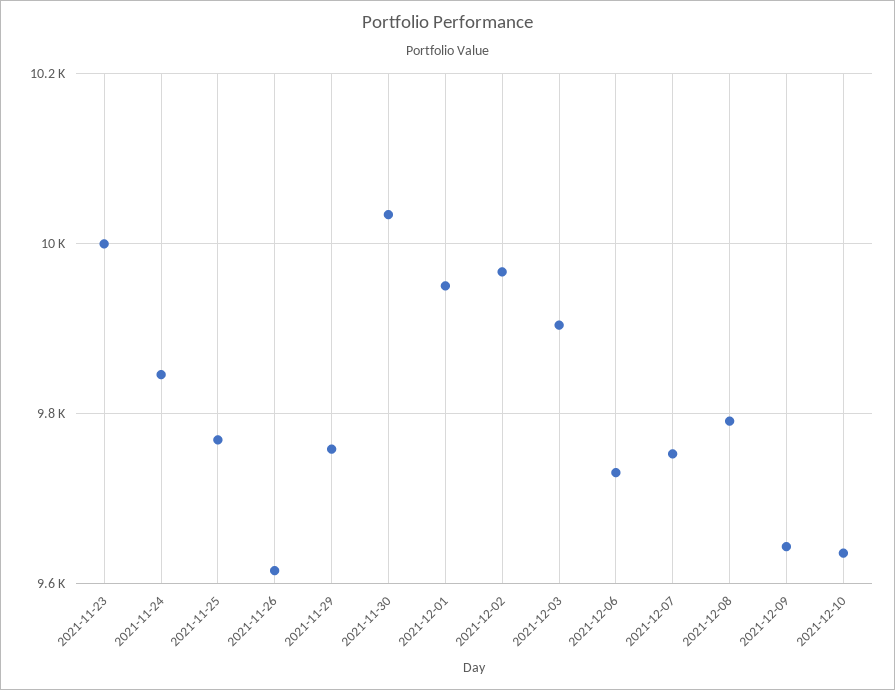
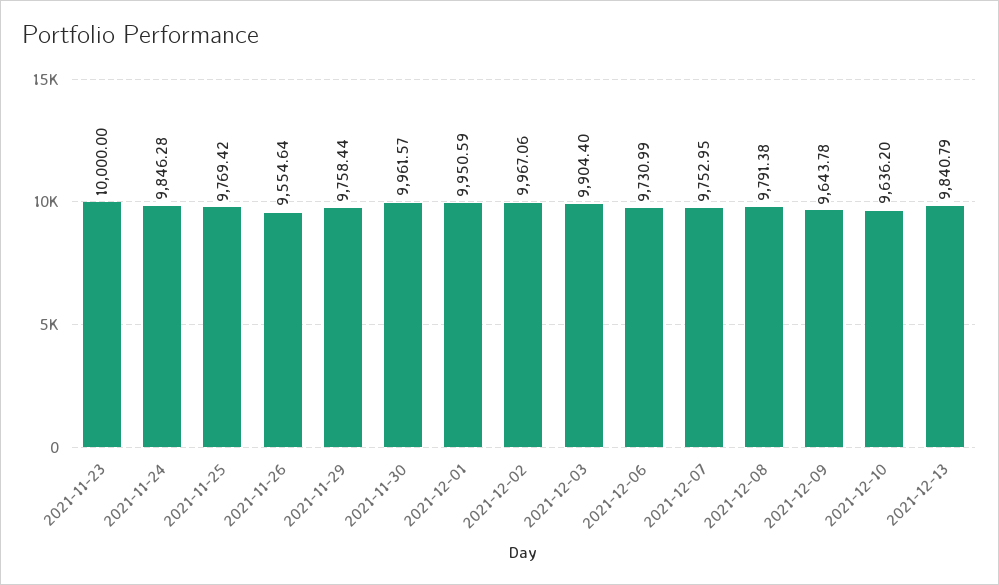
2021-11-26: 9620 -> 9554.64
2021-11-30: 10040 -> 9961.57
2021-12-13: none -> 9840.79

